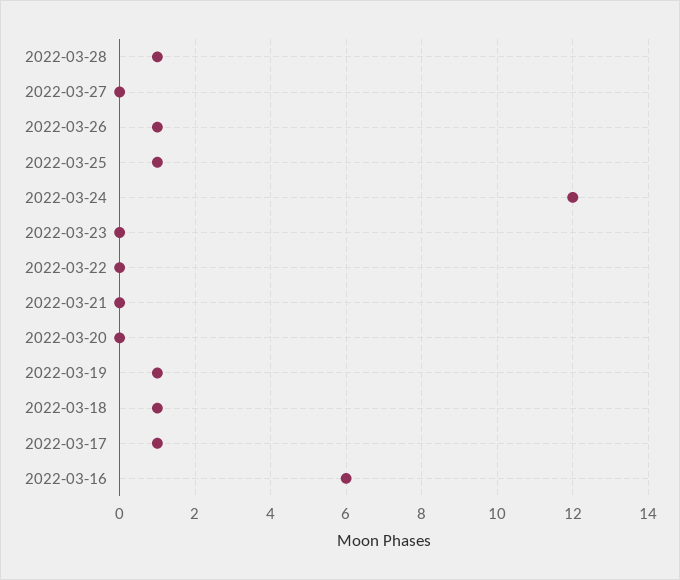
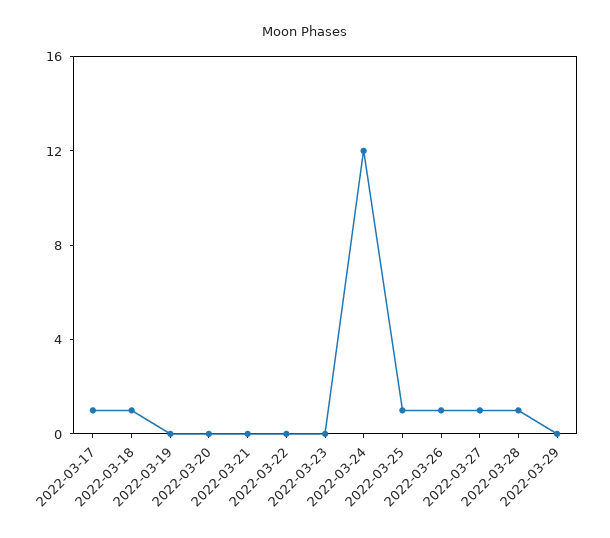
2022-03-27: 0 -> 1
2022-03-19: 1 -> 0
2022-03-16: 6 -> none
2022-03-29: none -> 0

